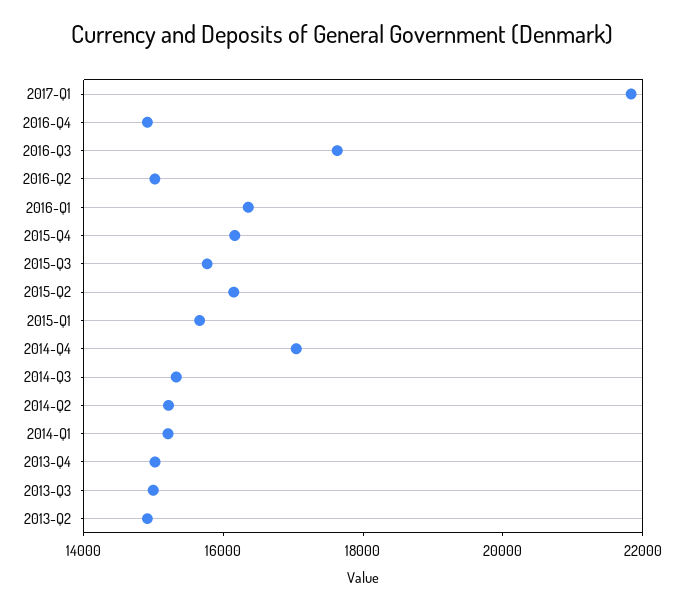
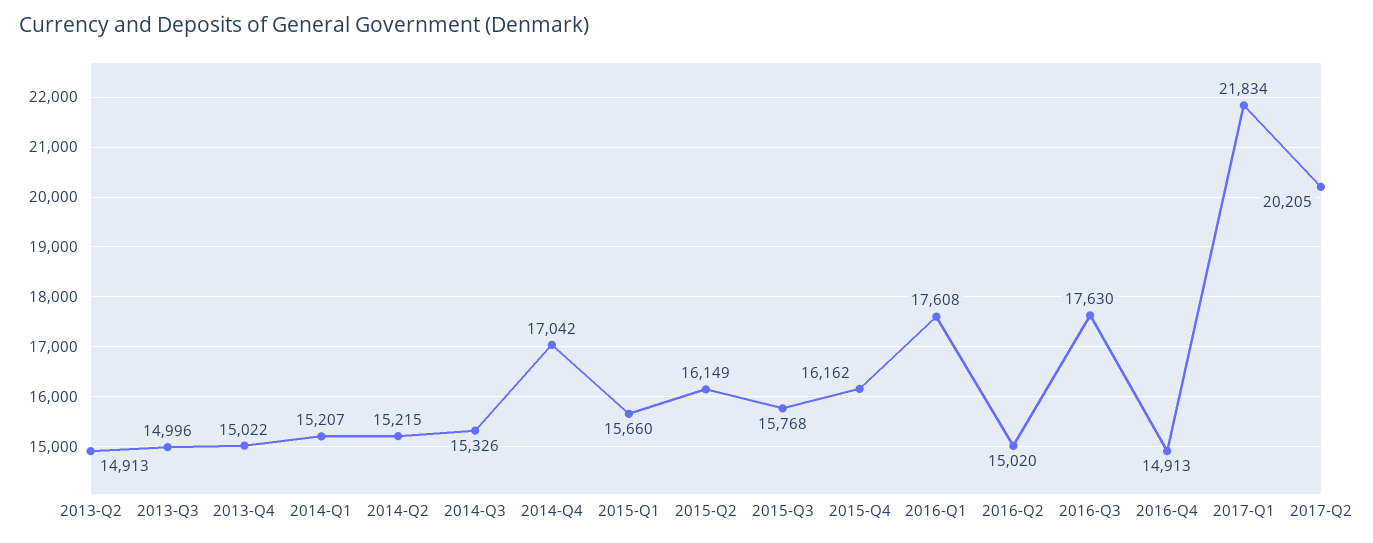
2016-Q1: 16500 -> 17608
2017-Q2: none -> 20205

